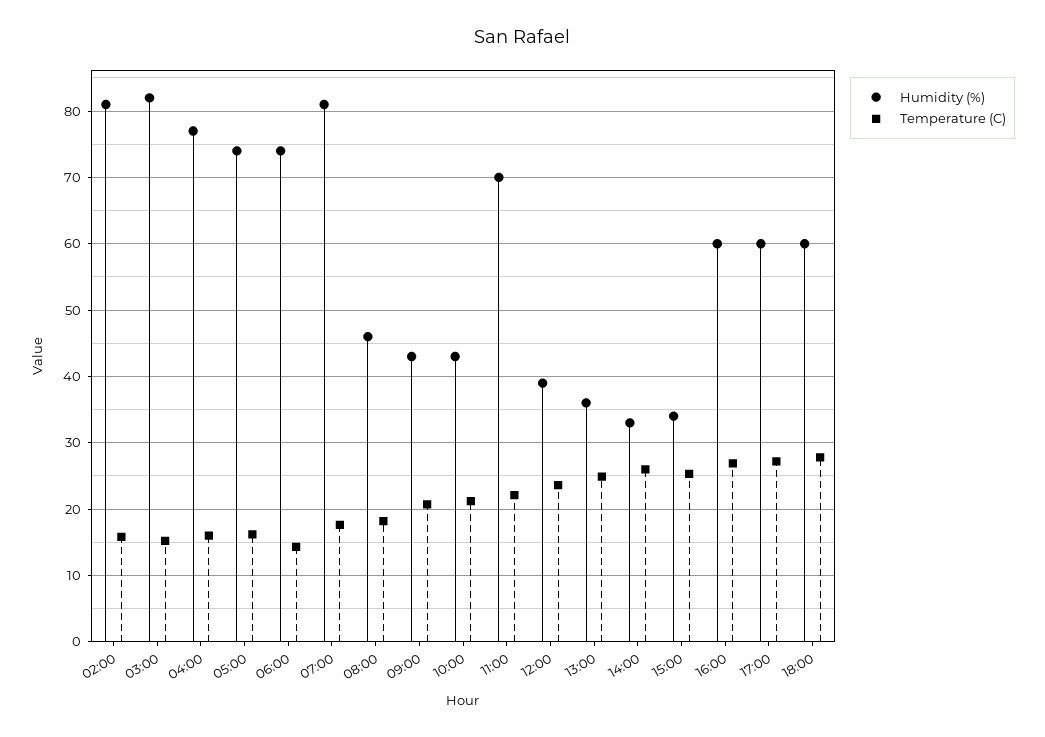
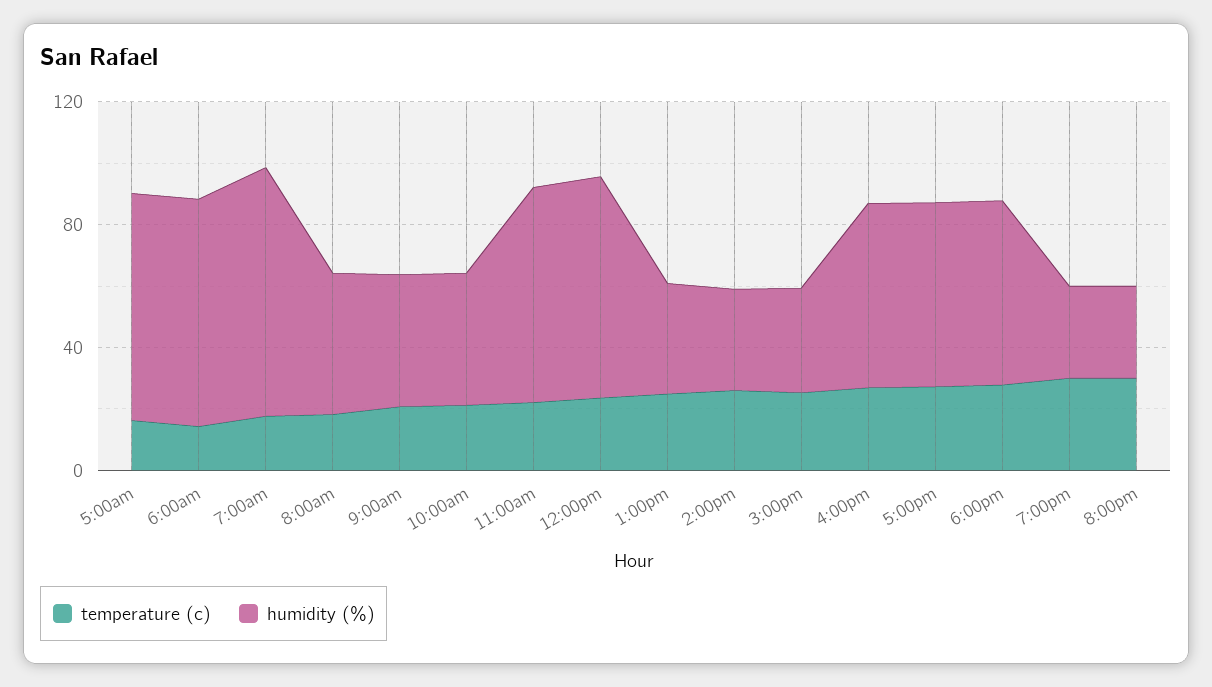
Humidity (%), 02:00: 81 -> none
Temperature (C), 02:00: 16 -> none
Humidity (%), 03:00: 82 -> none
Temperature (C), 03:00: 15 -> none
Humidity (%), 04:00: 77 -> none
Temperature (C), 04:00: 16 -> none
Humidity (%), 12:00: 39 -> 70
Temperature (C), 7:00pm: none -> 30
Humidity (%), 7:00pm: none -> 30
Temperature (C), 8:00pm: none -> 30
Humidity (%), 8:00pm: none -> 30

